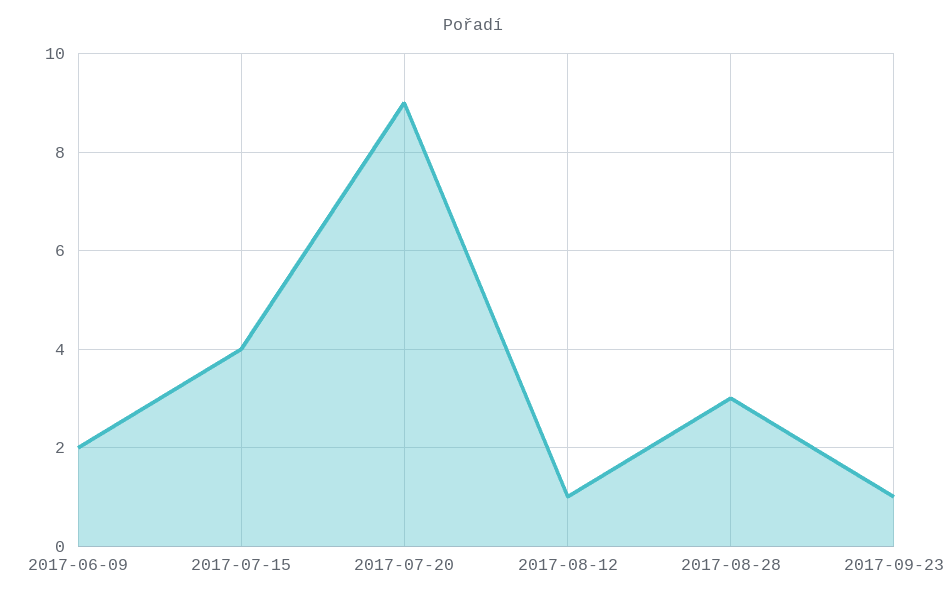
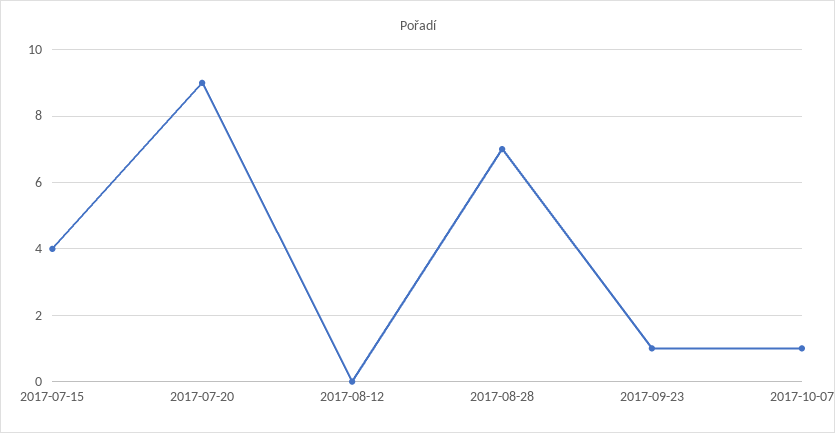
2017-06-09: 2 -> none
2017-08-12: 1 -> 0
2017-08-28: 3 -> 7
2017-10-07: none -> 1

